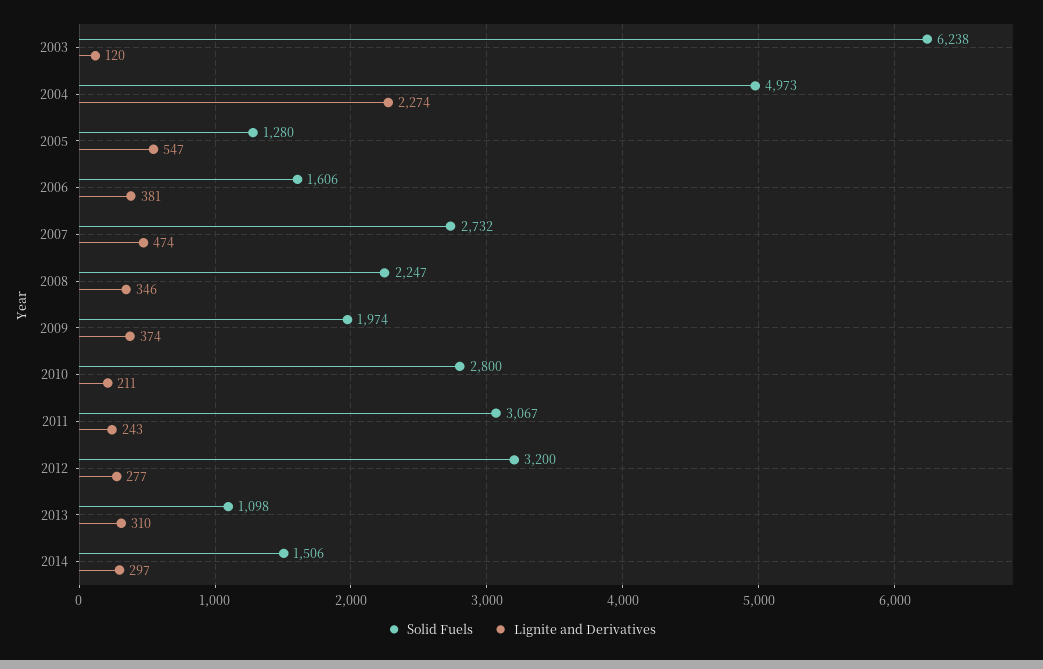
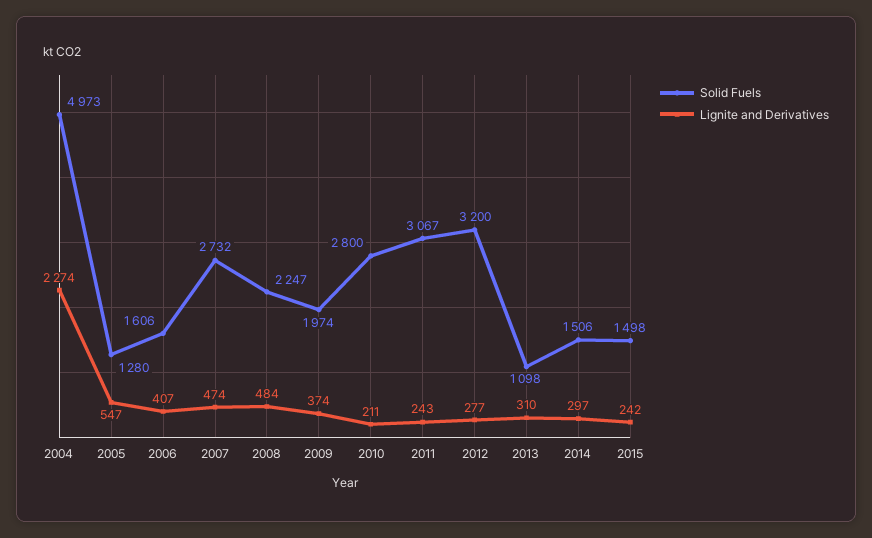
Solid Fuels, 2003: 6238 -> none
Lignite and Derivatives, 2003: 120 -> none
Lignite and Derivatives, 2006: 381 -> 407
Lignite and Derivatives, 2008: 346 -> 484
Solid Fuels, 2015: none -> 1498
Lignite and Derivatives, 2015: none -> 242

